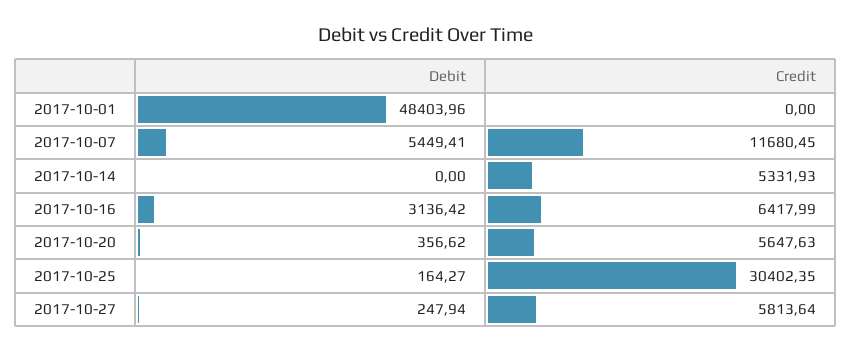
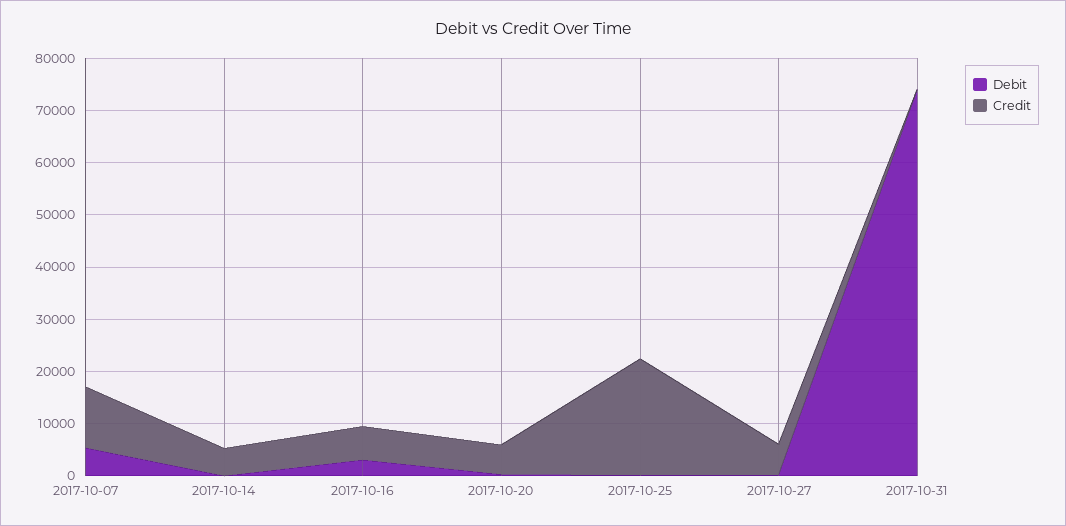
Debit, 2017-10-01: 48403.96 -> none
Credit, 2017-10-01: 0 -> none
Credit, 2017-10-25: 30402.35 -> 22000
Debit, 2017-10-31: none -> 74000
Credit, 2017-10-31: none -> 0

